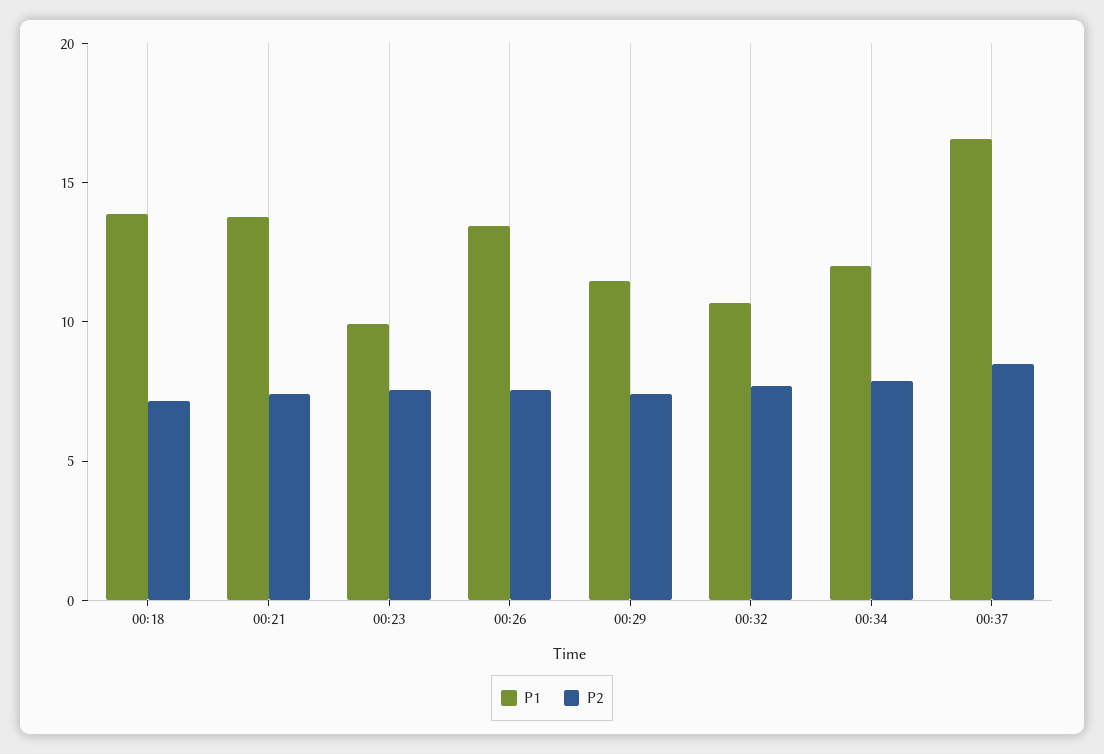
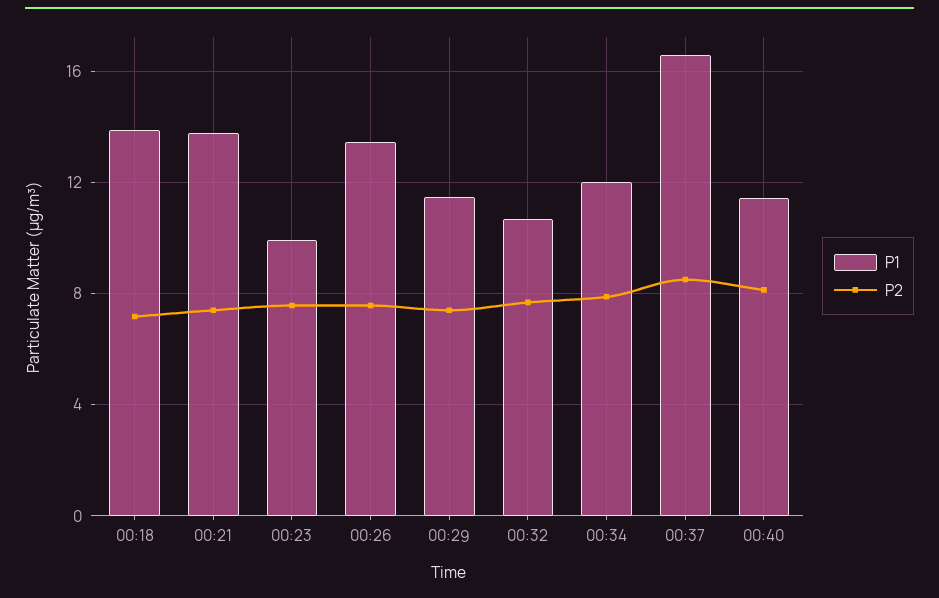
P1, 00:40: none -> 11.5
P2, 00:40: none -> 8

